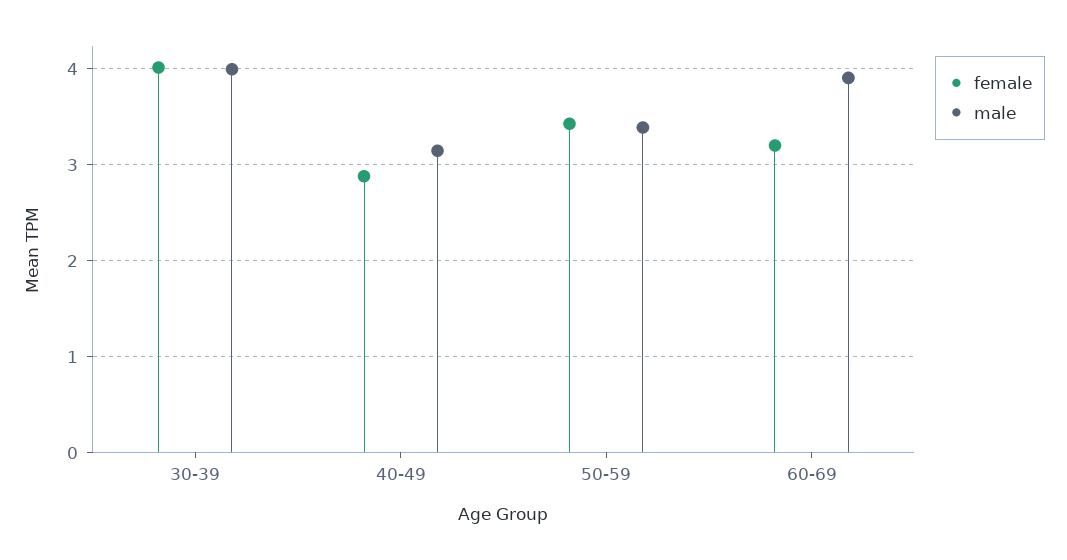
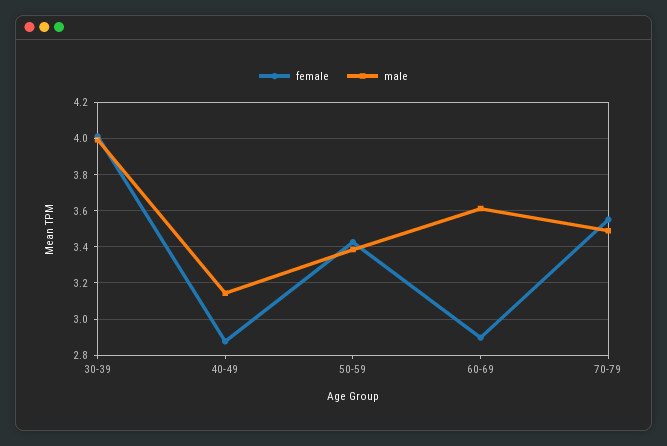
female, 60-69: 3.2 -> 2.9
male, 60-69: 3.9 -> 3.6
female, 70-79: none -> 3.55
male, 70-79: none -> 3.5

